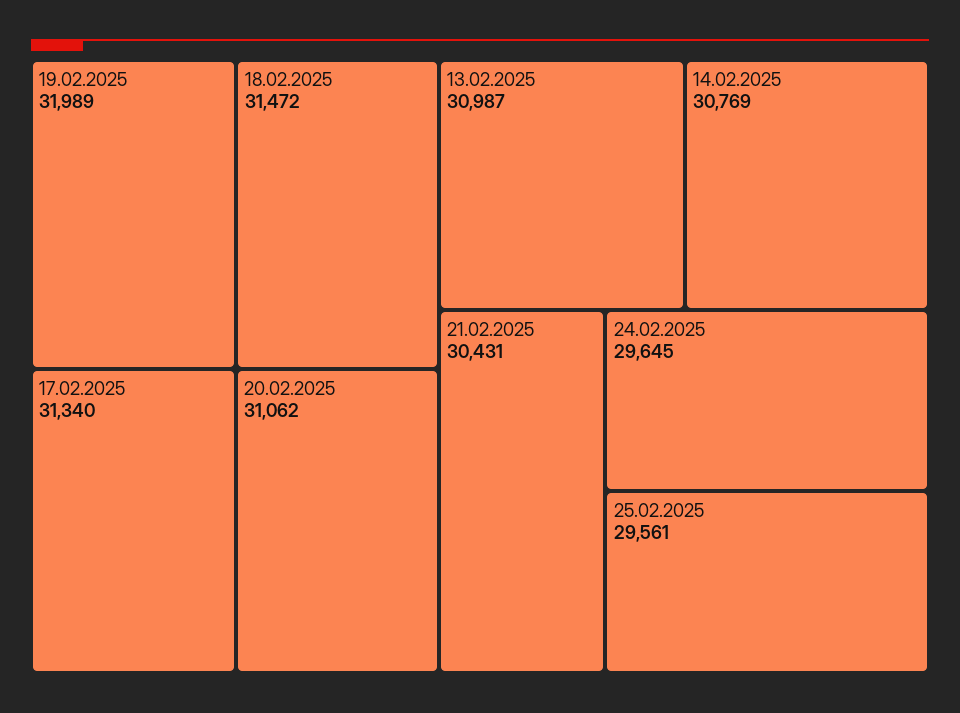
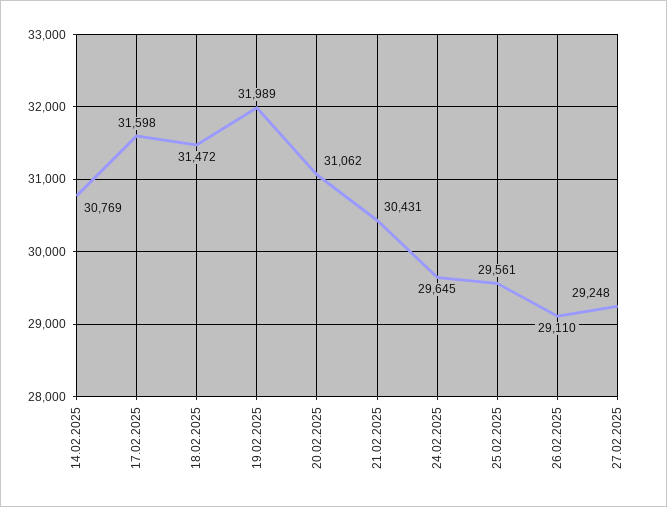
17.02.2025: 31340 -> 31598
13.02.2025: 30987 -> none
26.02.2025: none -> 29110
27.02.2025: none -> 29248

